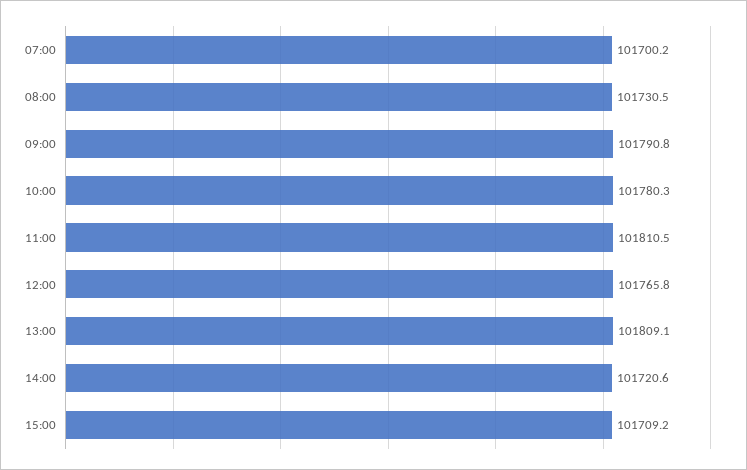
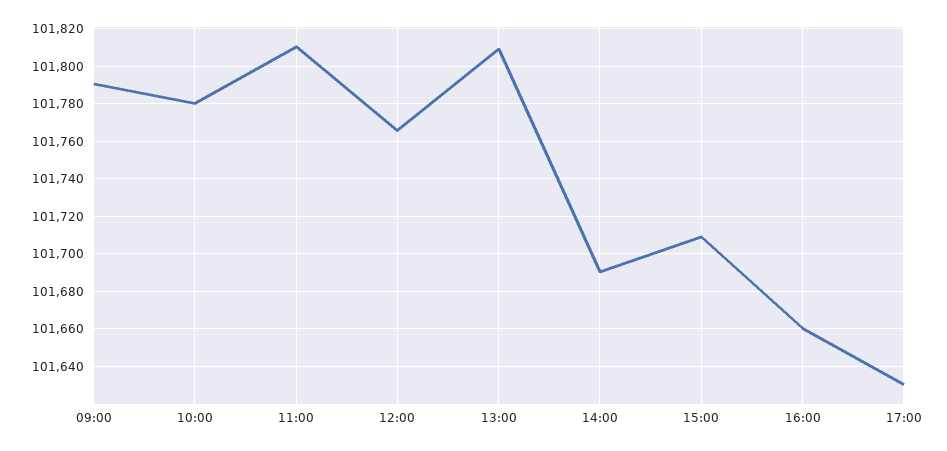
07:00: 101700.2 -> none
08:00: 101730.5 -> none
14:00: 101720.6 -> 101690
16:00: none -> 101660
17:00: none -> 101630

